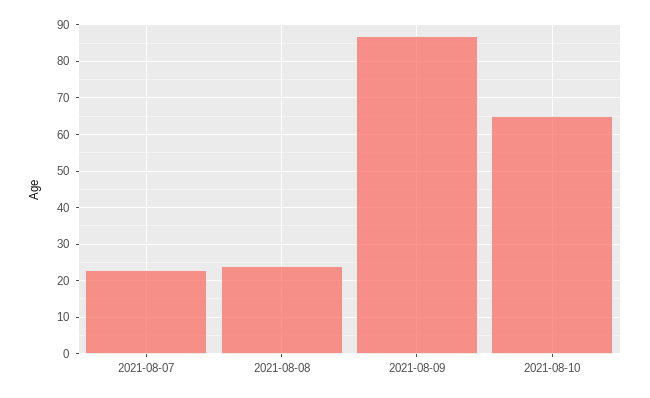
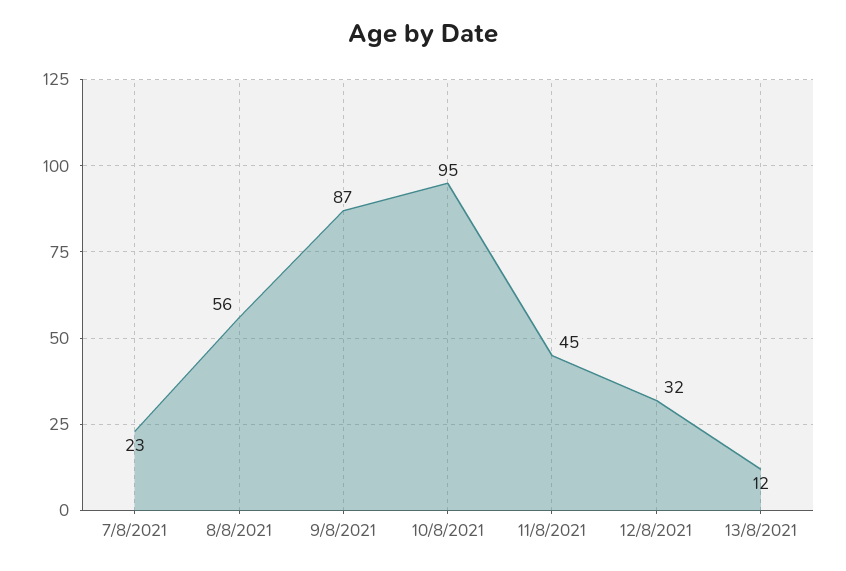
2021-08-08: 25 -> 56
2021-08-10: 65 -> 95
11/8/2021: none -> 45
12/8/2021: none -> 32
13/8/2021: none -> 12

